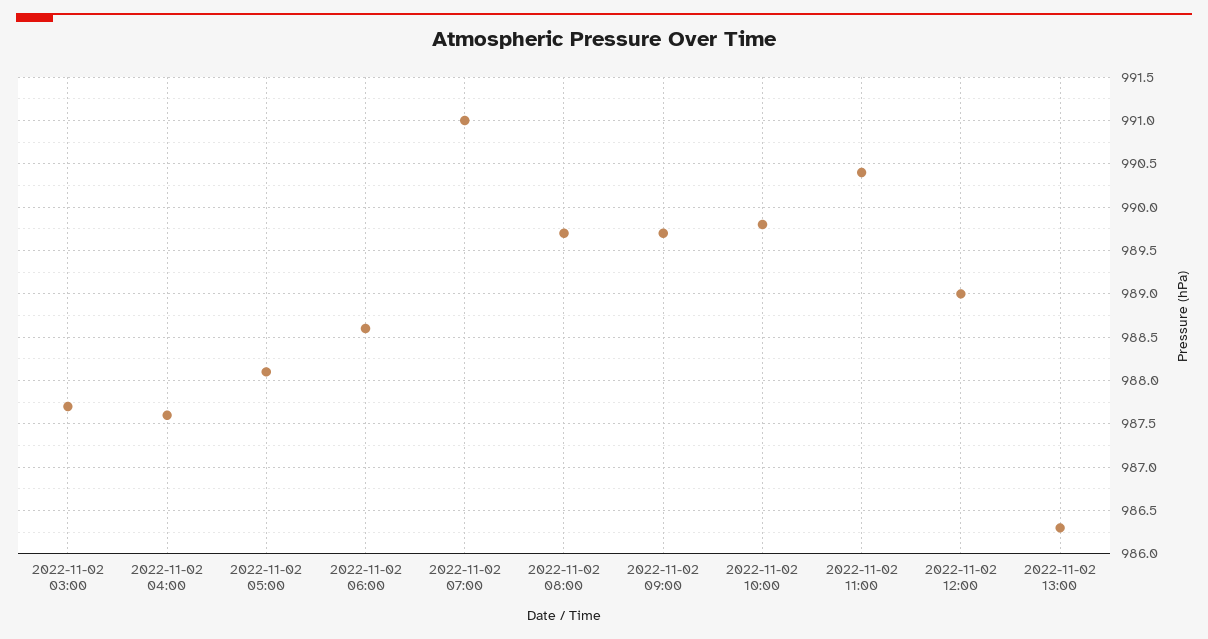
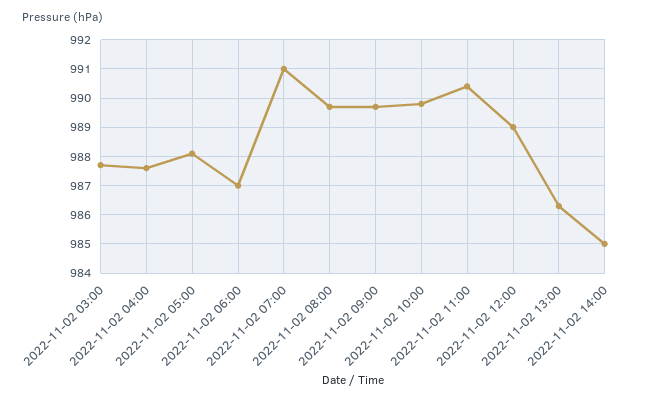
2022-11-02 06:00: 988.6 -> 987
2022-11-02 14:00: none -> 985

